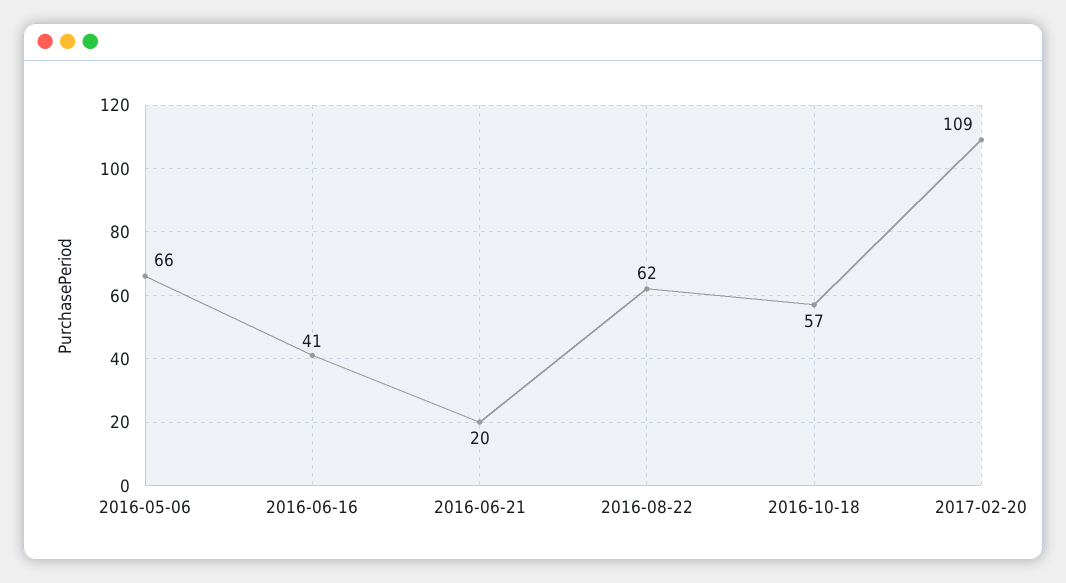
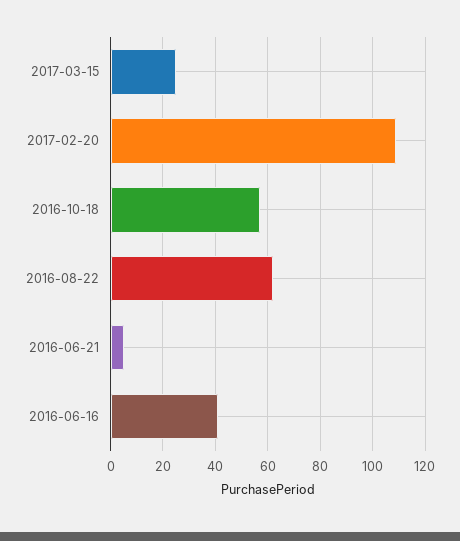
2016-05-06: 66 -> none
2016-06-21: 20 -> 5
2017-03-15: none -> 25

